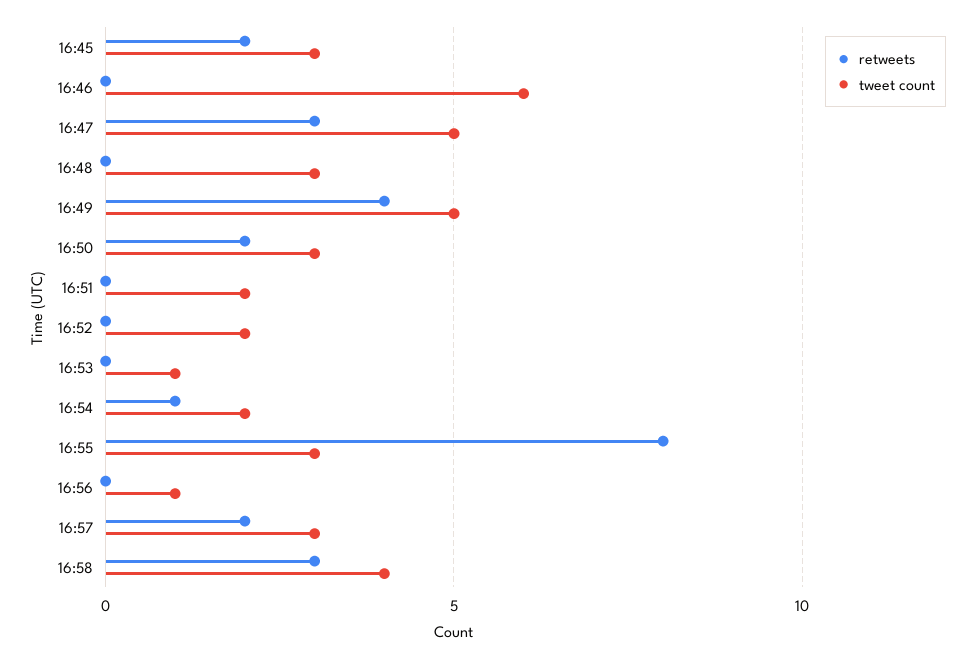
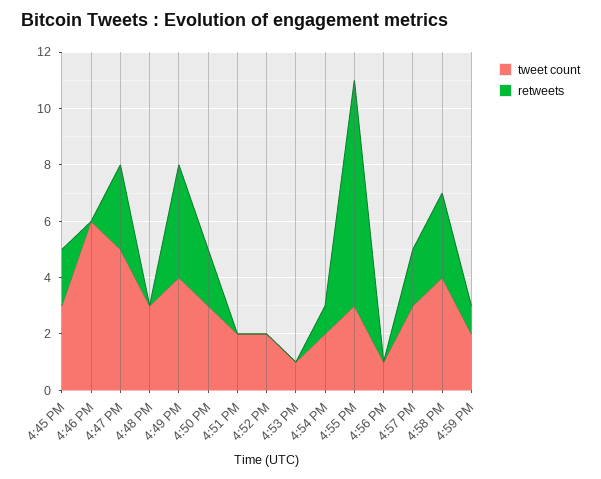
tweet count, 16:49: 5 -> 4
tweet count, 4:59 PM: none -> 2
retweets, 4:59 PM: none -> 1

